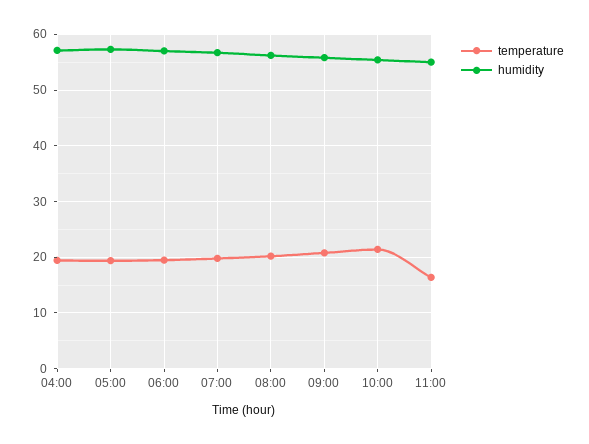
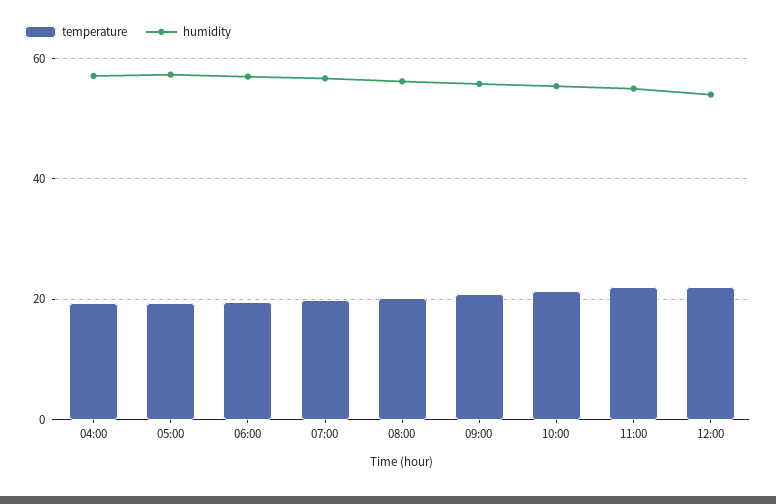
temperature, 11:00: 16 -> 22
temperature, 12:00: none -> 22
humidity, 12:00: none -> 54

